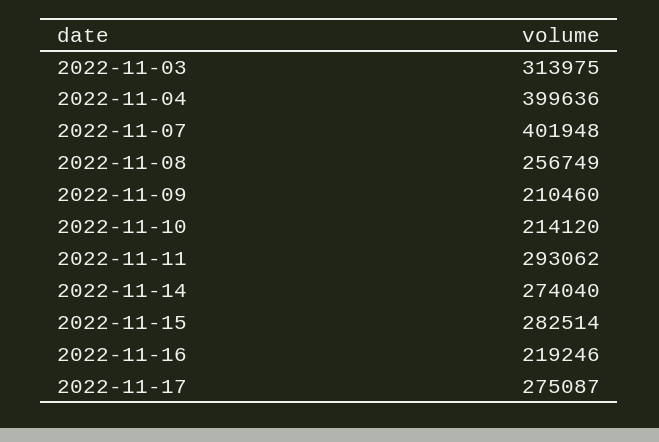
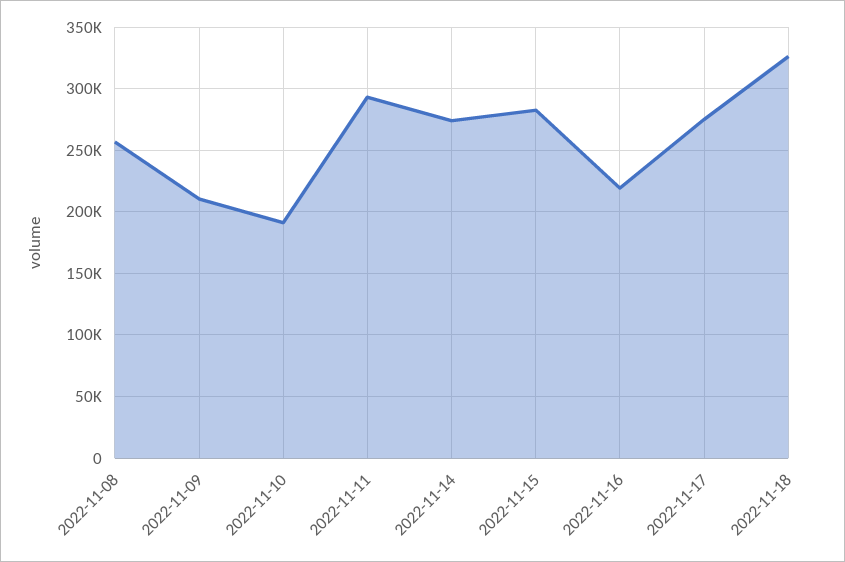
2022-11-03: 313975 -> none
2022-11-04: 399636 -> none
2022-11-07: 401948 -> none
2022-11-10: 214120 -> 190000
2022-11-18: none -> 325000

